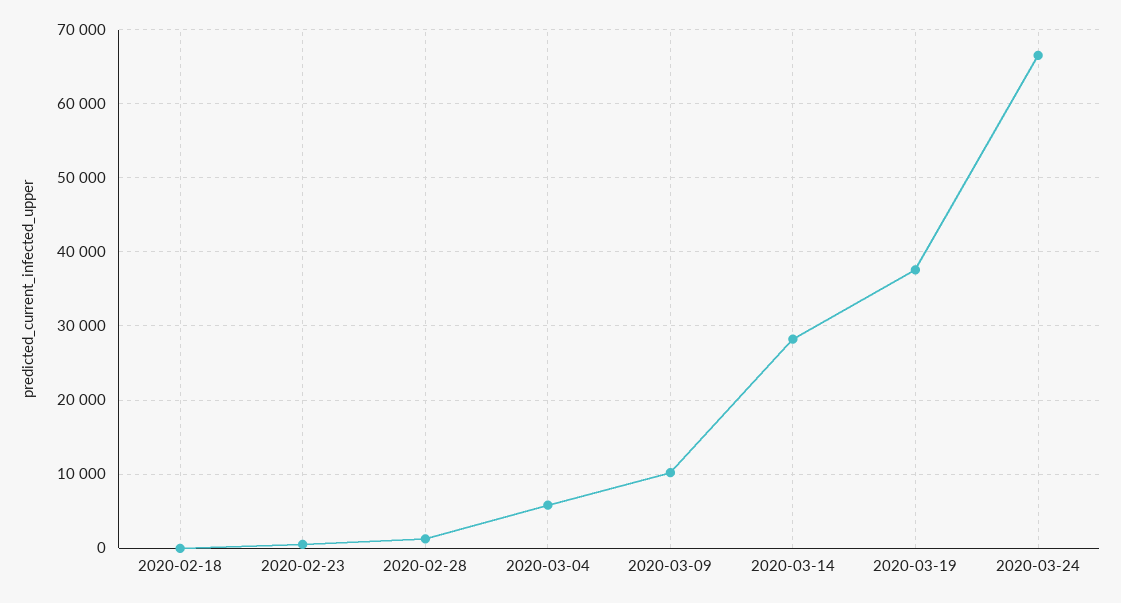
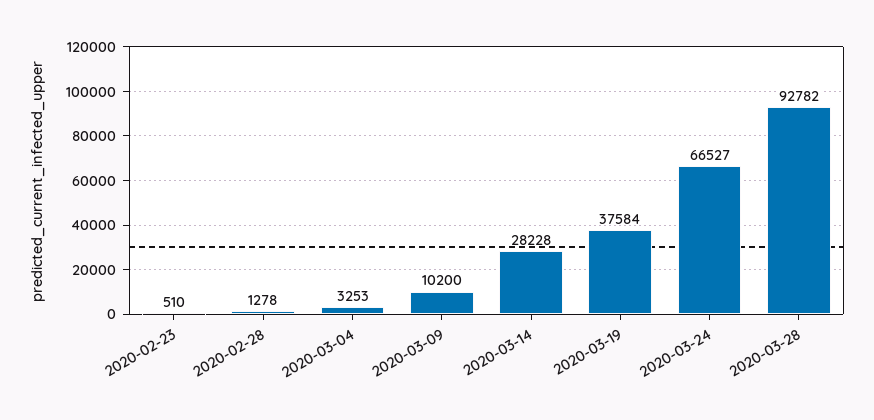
2020-02-18: 0 -> none
2020-03-04: 6000 -> 3253
2020-03-28: none -> 92782

